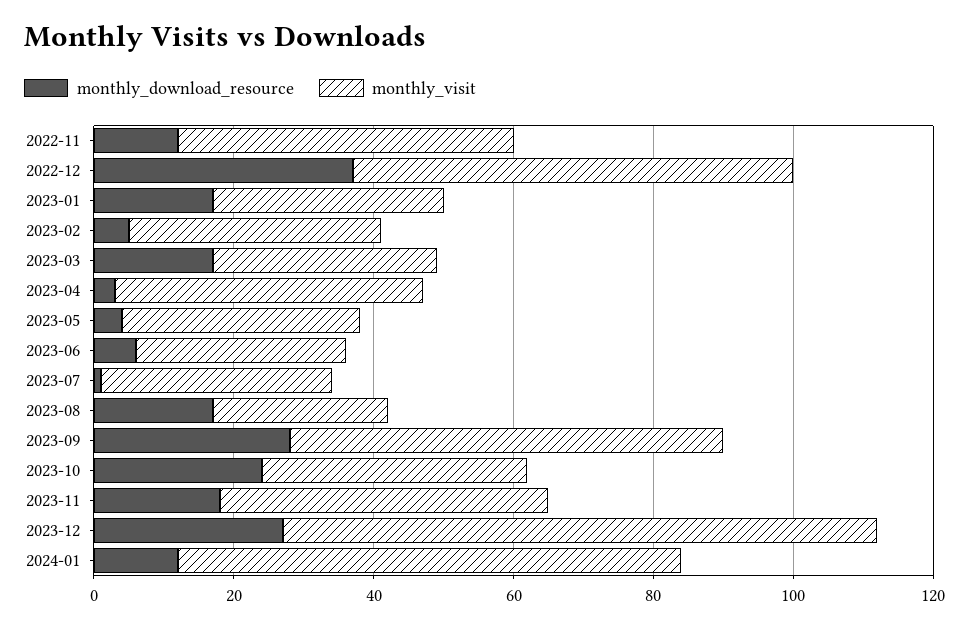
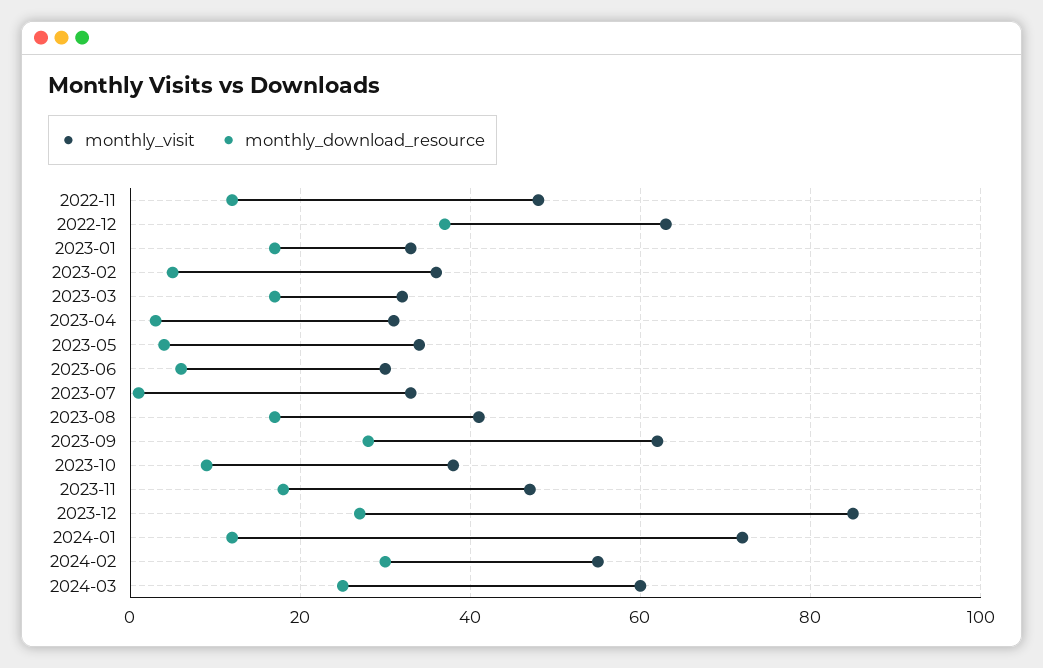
monthly_visit, 2023-04: 45 -> 30
monthly_visit, 2023-08: 25 -> 40
monthly_download_resource, 2023-10: 25 -> 10
monthly_visit, 2024-02: none -> 55
monthly_download_resource, 2024-02: none -> 30
monthly_visit, 2024-03: none -> 60
monthly_download_resource, 2024-03: none -> 25

